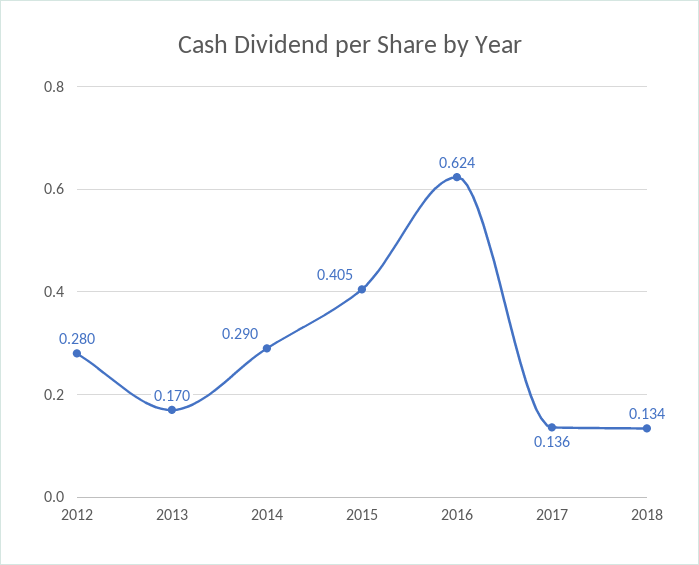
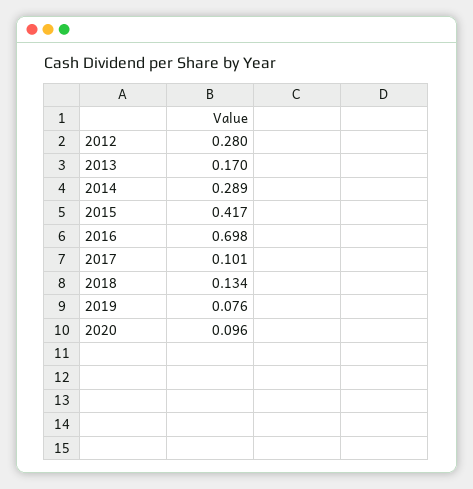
2014: 0.29 -> 0.289
2015: 0.405 -> 0.417
2016: 0.624 -> 0.698
2017: 0.136 -> 0.101
2019: none -> 0.076
2020: none -> 0.096

